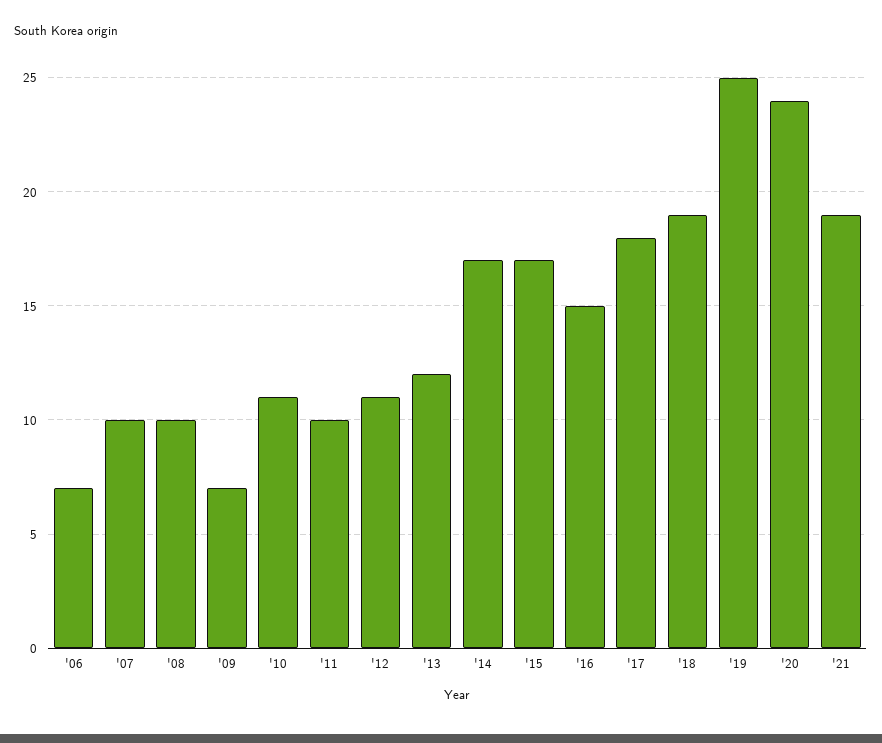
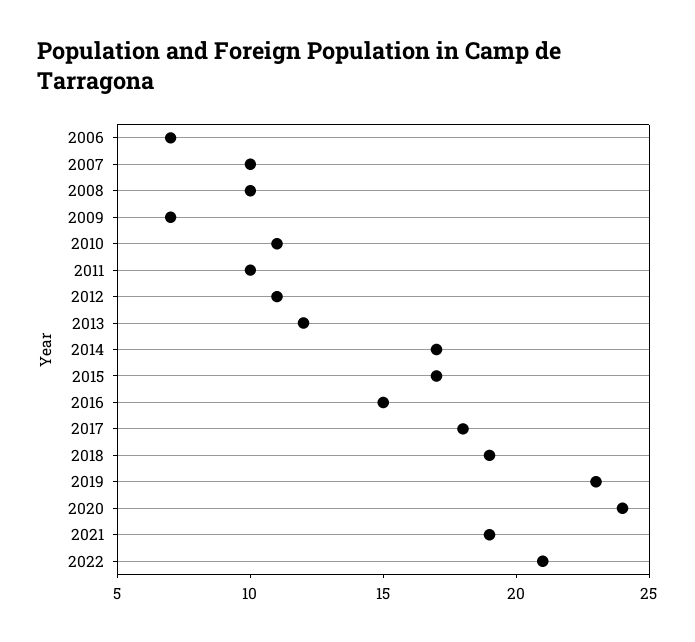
'19: 25 -> 23
2022: none -> 21

